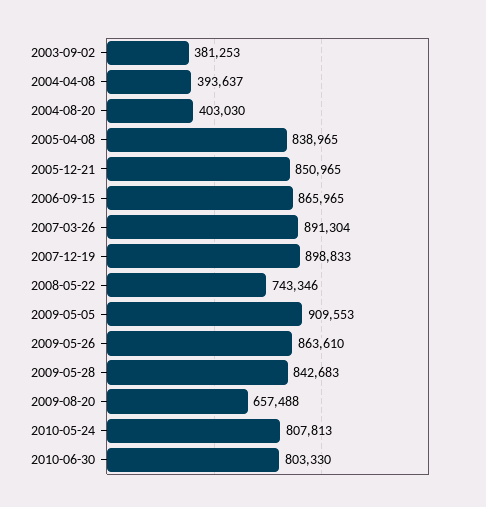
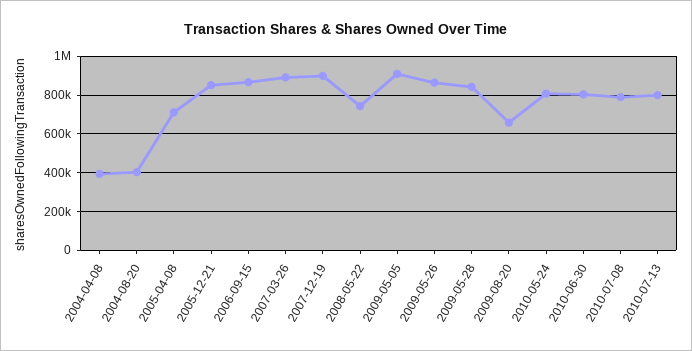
2003-09-02: 381253 -> none
2005-04-08: 838965 -> 700000
2010-07-08: none -> 800000
2010-07-13: none -> 800000

